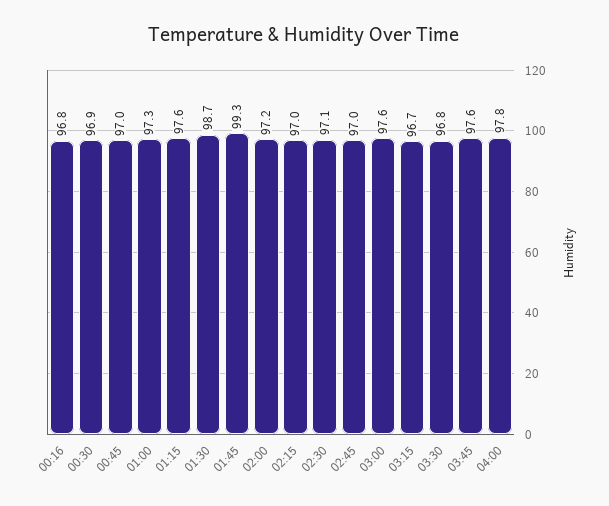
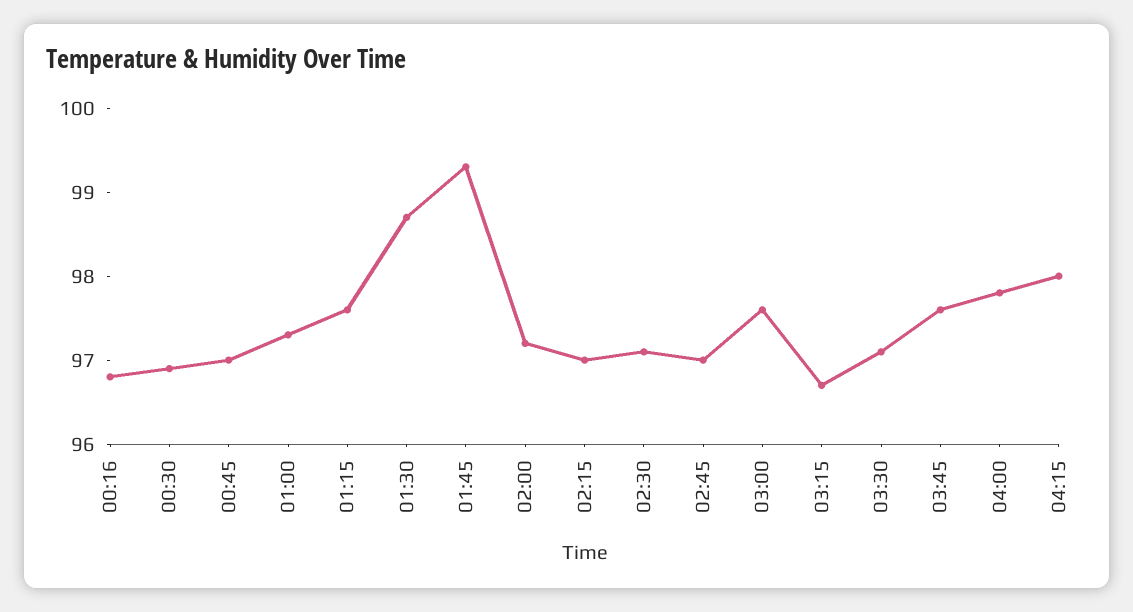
03:30: 96.8 -> 97.1
04:15: none -> 98

